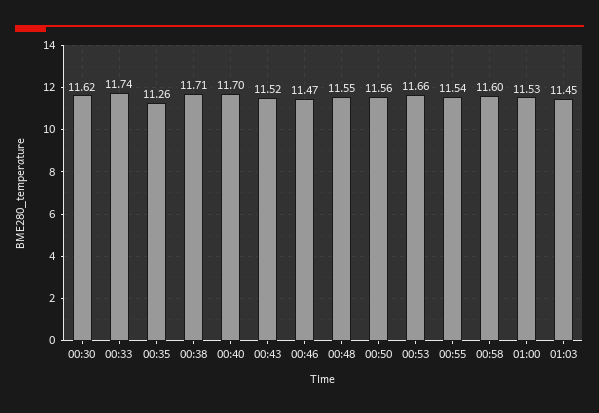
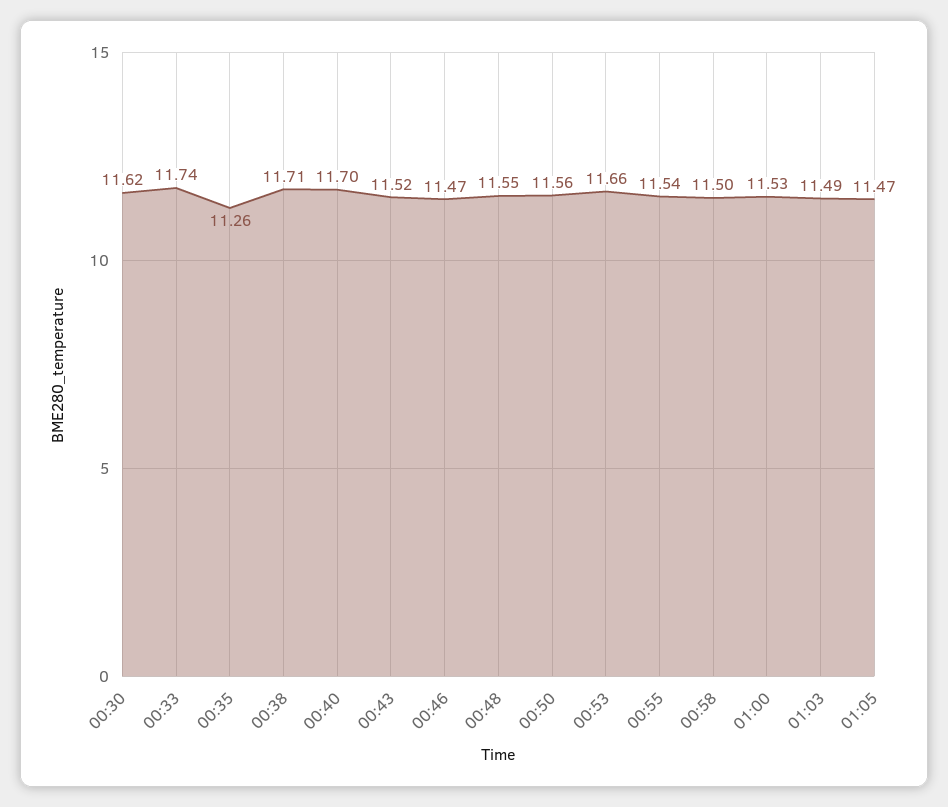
00:58: 11.6 -> 11.5
01:03: 11.45 -> 11.49
01:05: none -> 11.47

